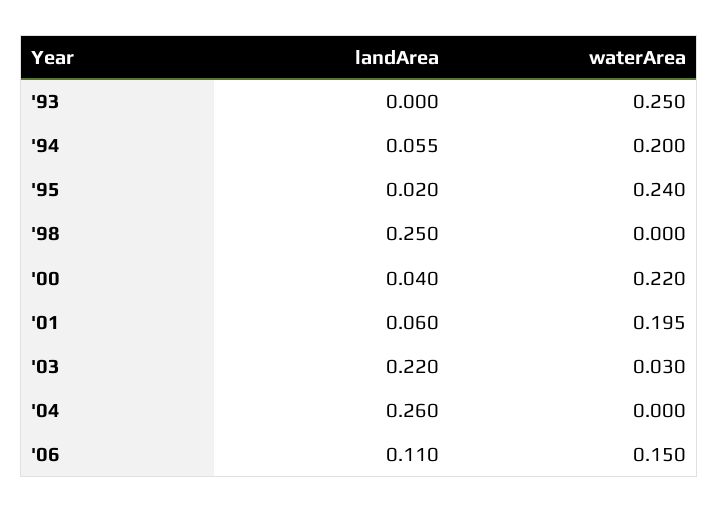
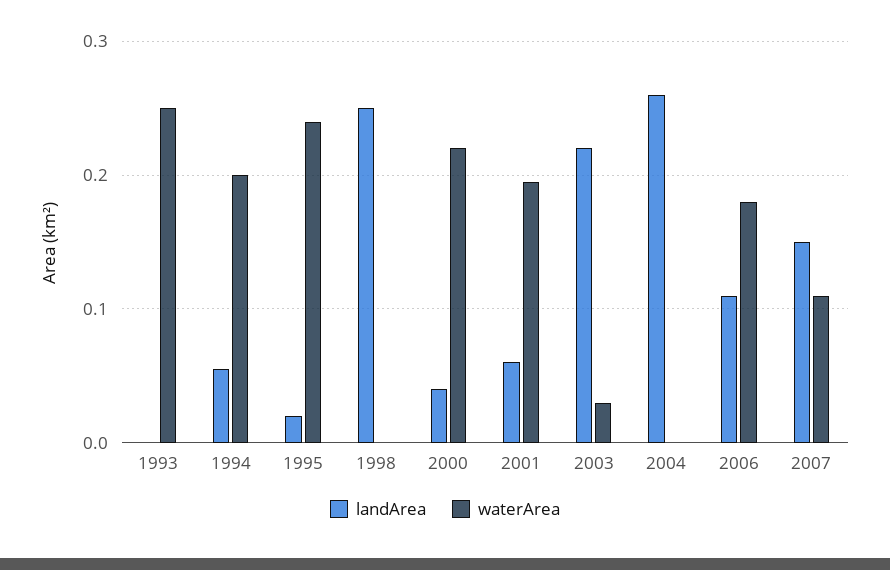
waterArea, '06: 0.15 -> 0.18
landArea, 2007: none -> 0.15
waterArea, 2007: none -> 0.11

